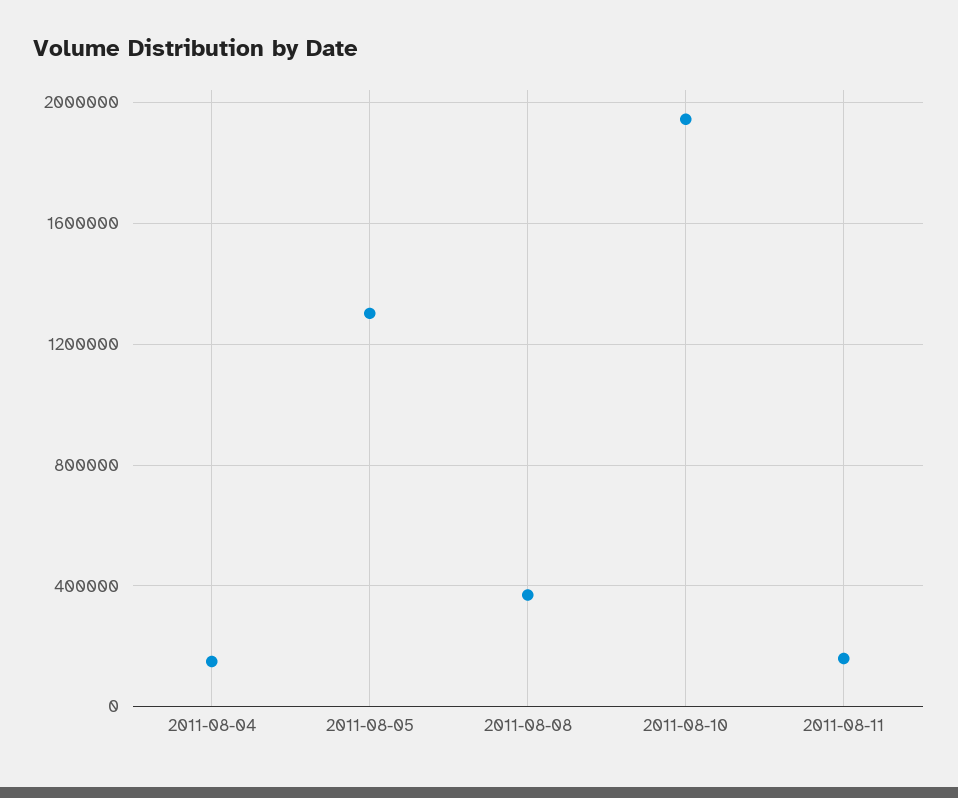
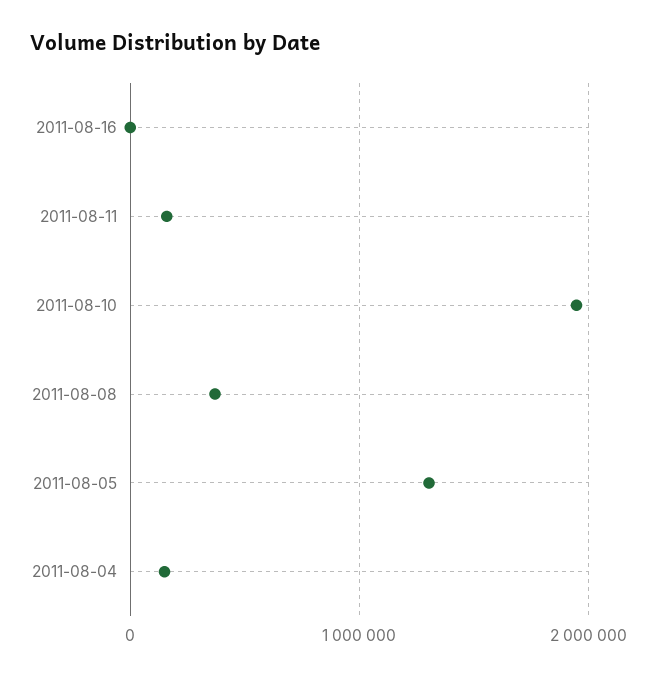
2011-08-16: none -> 0

